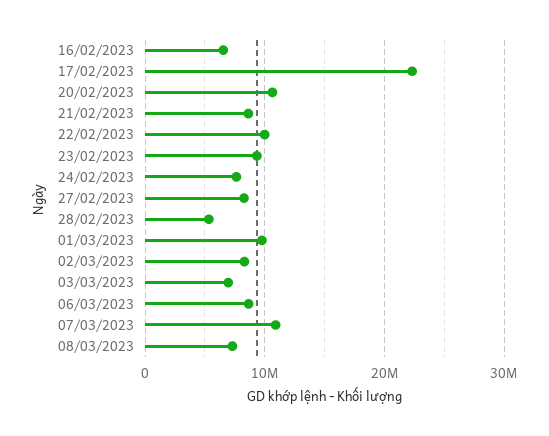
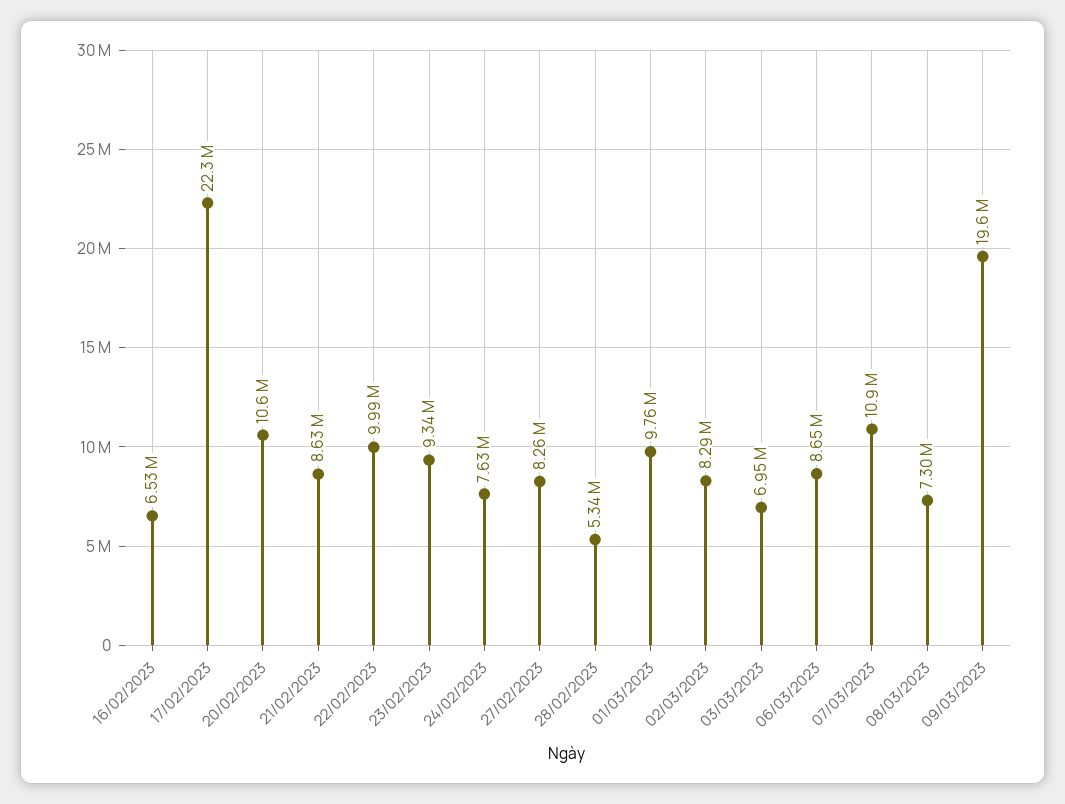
09/03/2023: none -> 19600000

